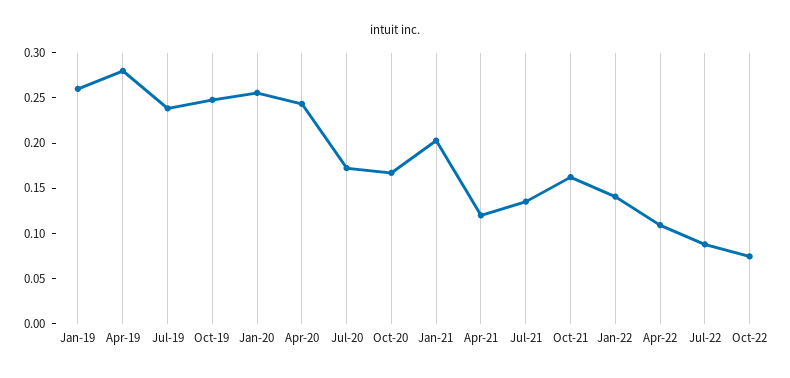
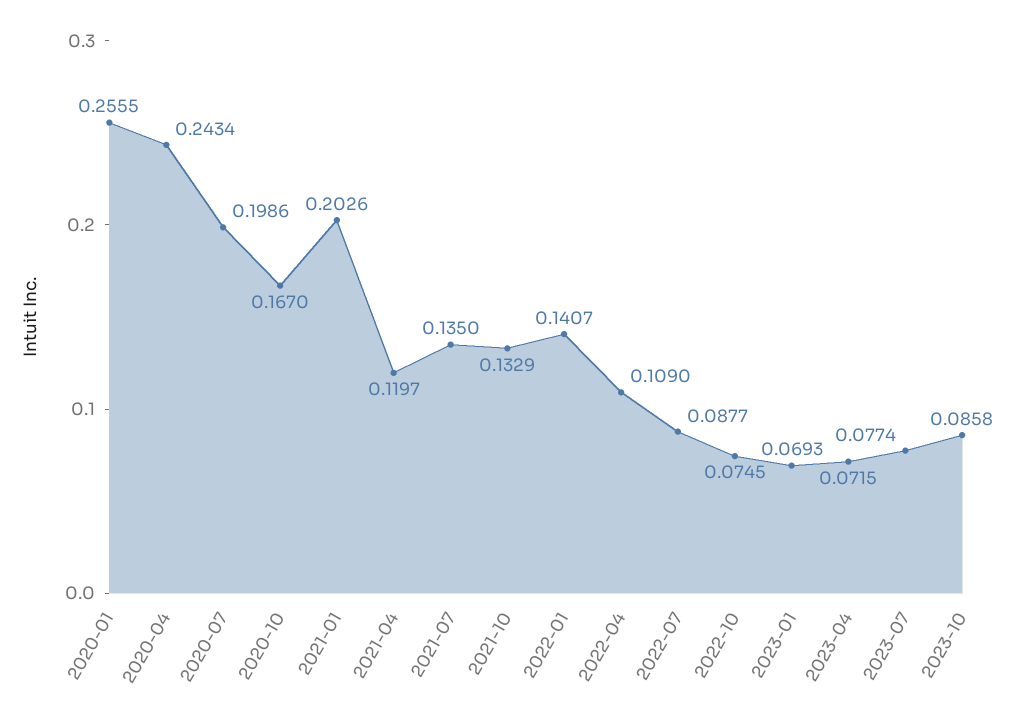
Jan-19: 0.26 -> none
Apr-19: 0.28 -> none
Jul-19: 0.24 -> none
Oct-19: 0.25 -> none
Jul-20: 0.17 -> 0.1986
Oct-21: 0.16 -> 0.1329
2023-01: none -> 0.0693
2023-04: none -> 0.0715
2023-07: none -> 0.0774
2023-10: none -> 0.0858

